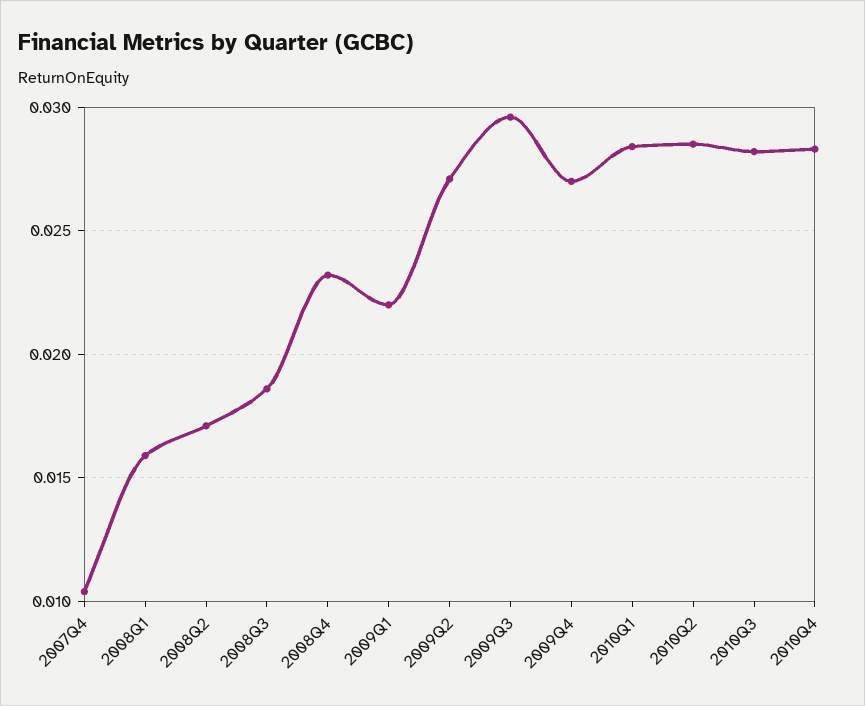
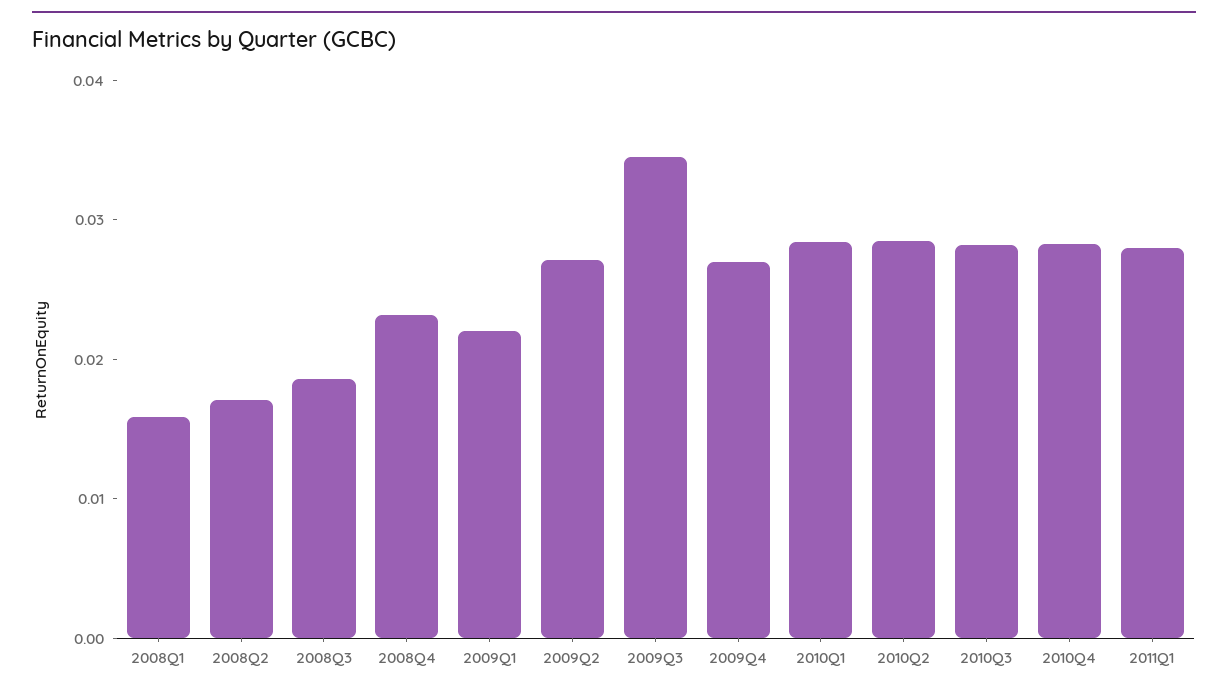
2007Q4: 0.0105 -> none
2009Q3: 0.0295 -> 0.034
2011Q1: none -> 0.028

